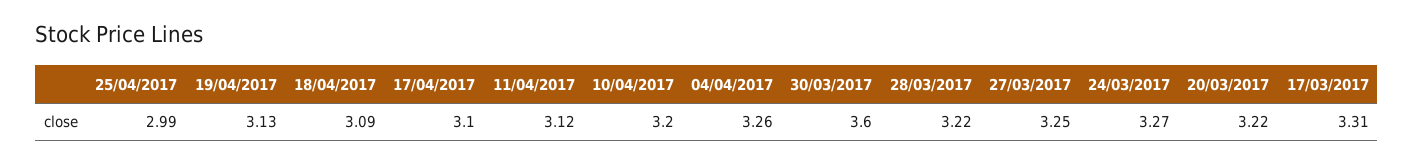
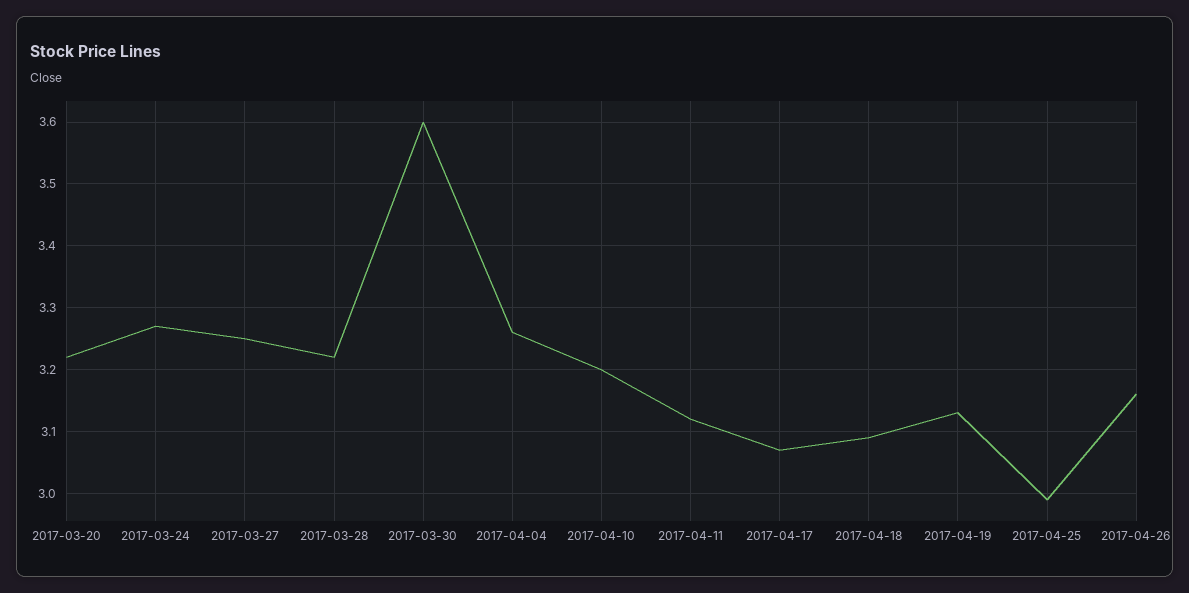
17/04/2017: 3.1 -> 3.07
17/03/2017: 3.31 -> none
2017-04-26: none -> 3.16

